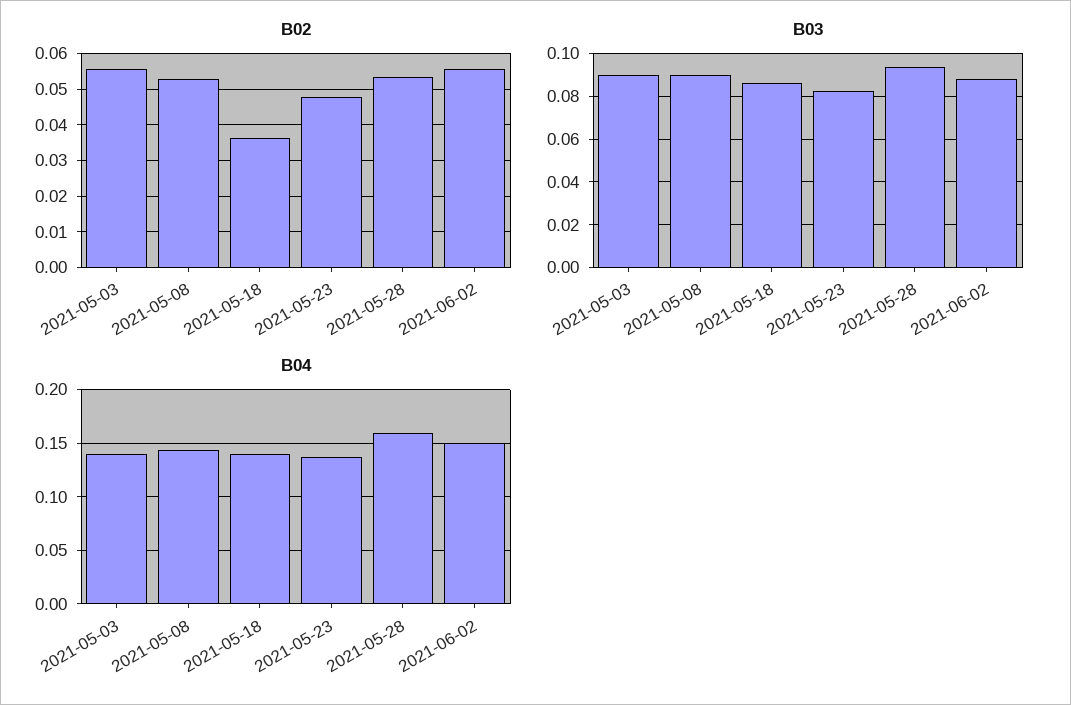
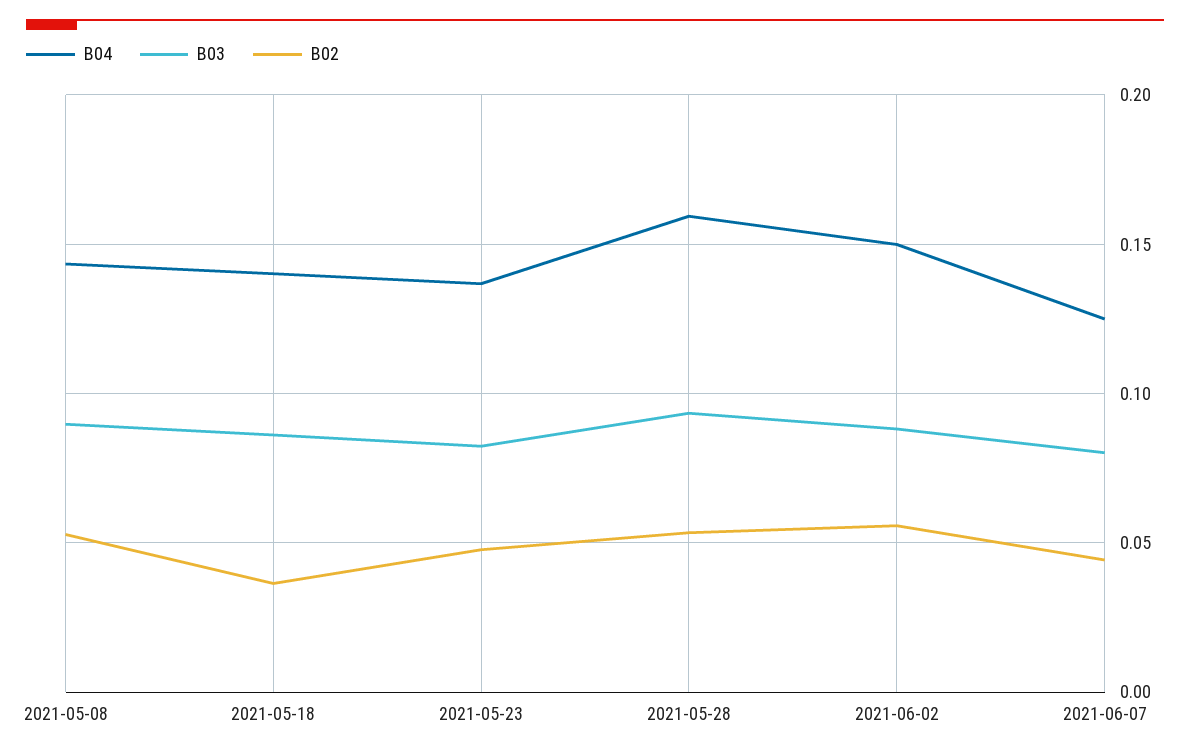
B02, 2021-05-03: 0.056 -> none
B03, 2021-05-03: 0.09 -> none
B04, 2021-05-03: 0.14 -> none
B04, 2021-06-07: none -> 0.125
B03, 2021-06-07: none -> 0.08
B02, 2021-06-07: none -> 0.045

